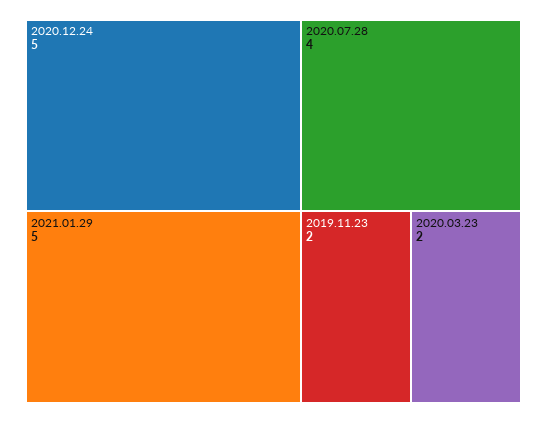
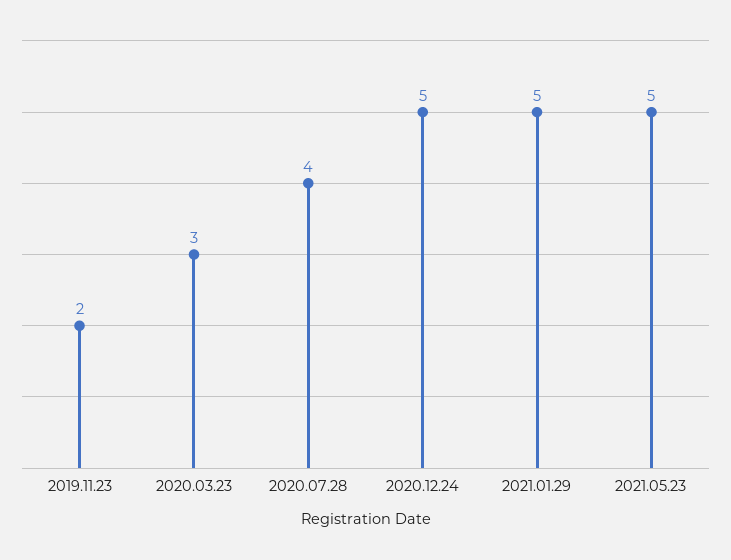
2020.03.23: 2 -> 3
2021.05.23: none -> 5

